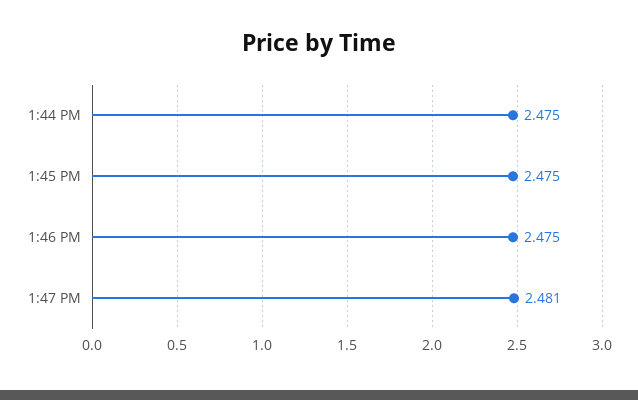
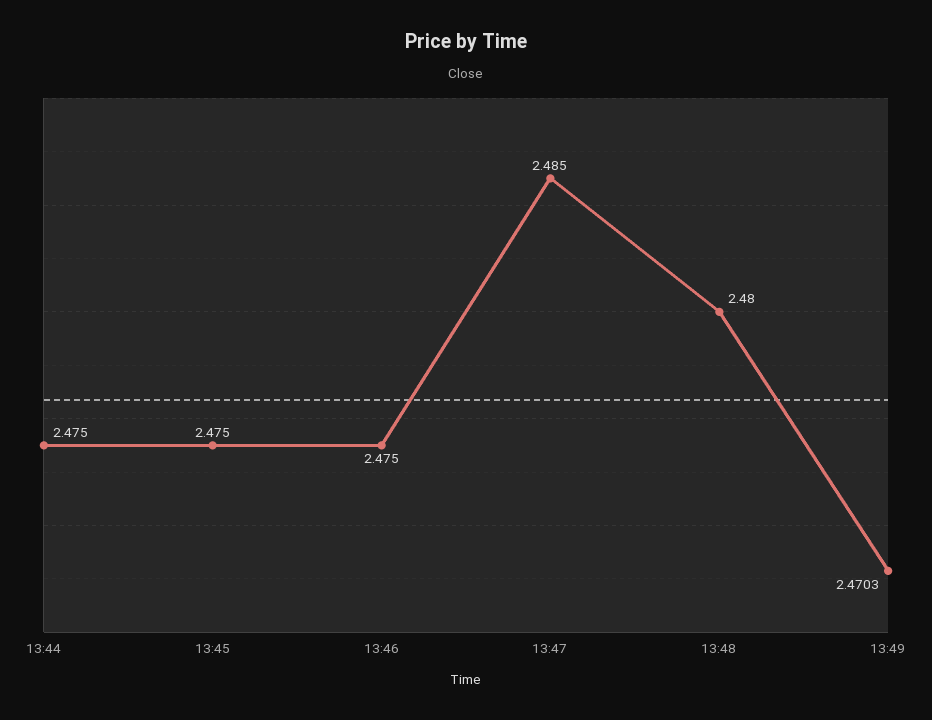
1:47 PM: 2.481 -> 2.485
13:48: none -> 2.48
13:49: none -> 2.4703

